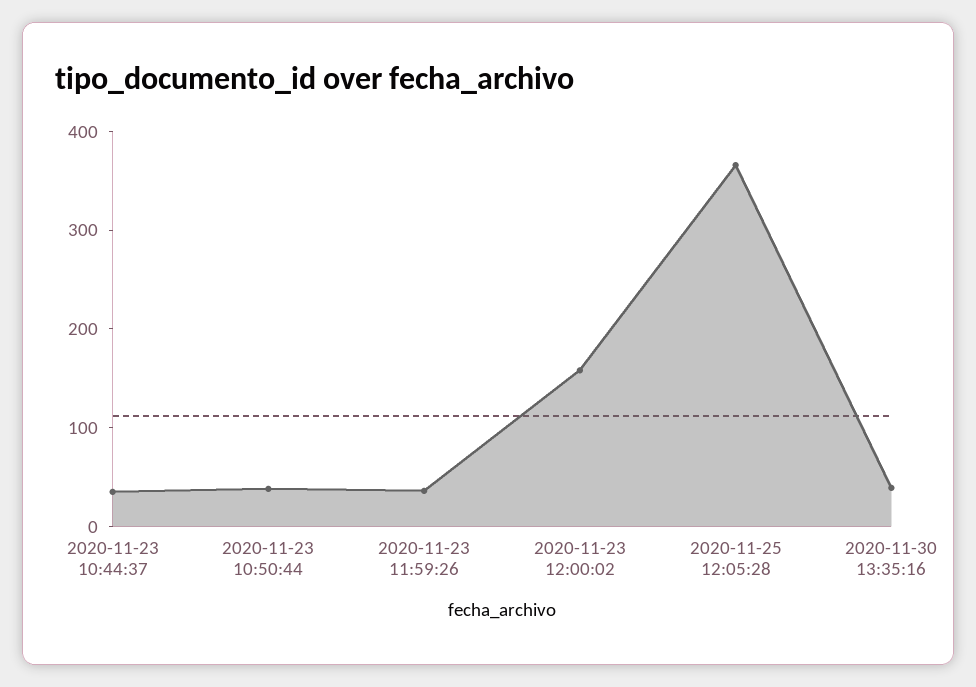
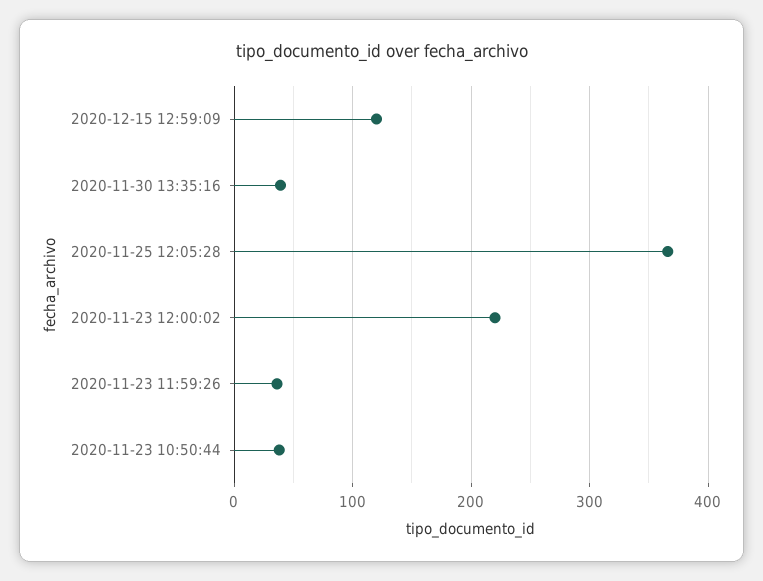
2020-11-23 10:44:37: 40 -> none
2020-11-23 12:00:02: 160 -> 220
2020-12-15 12:59:09: none -> 120

